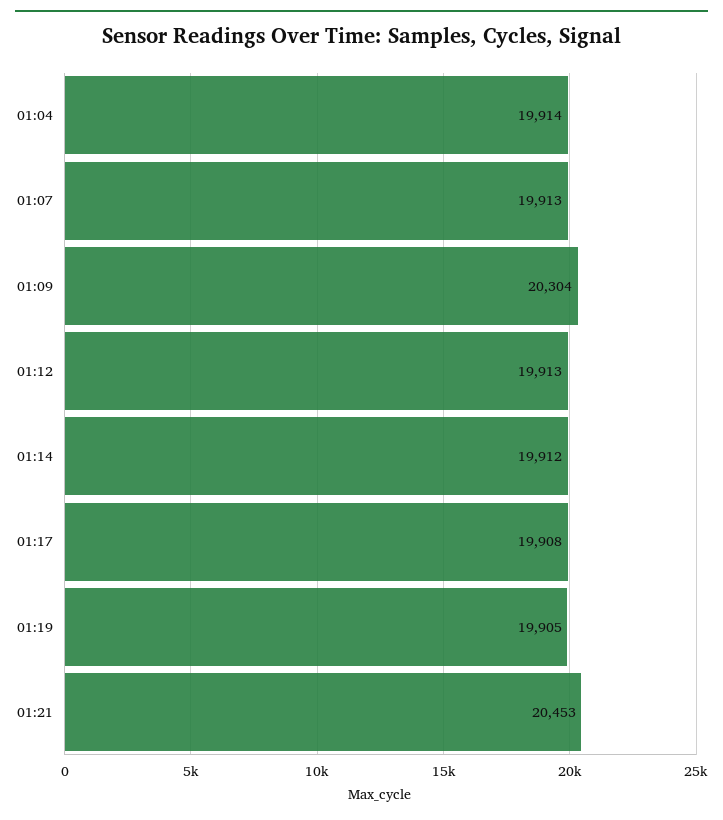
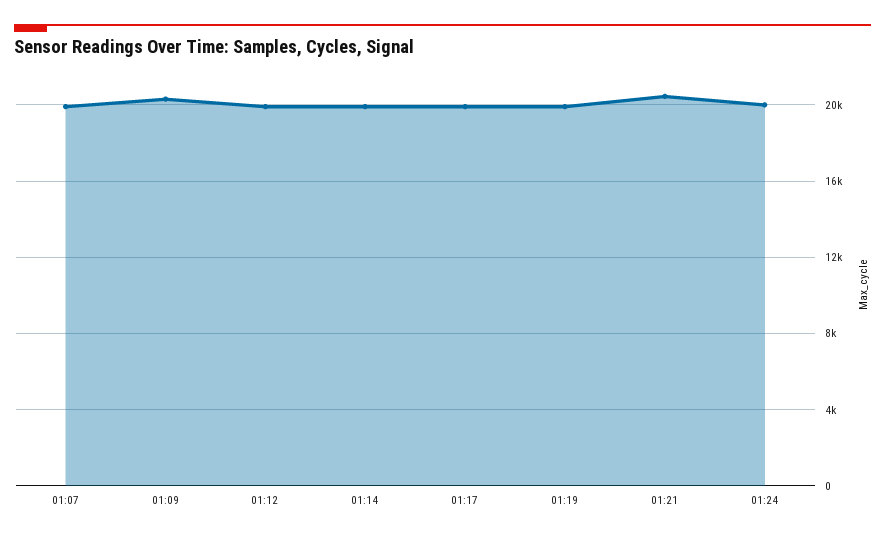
01:04: 19914 -> none
01:24: none -> 20000

